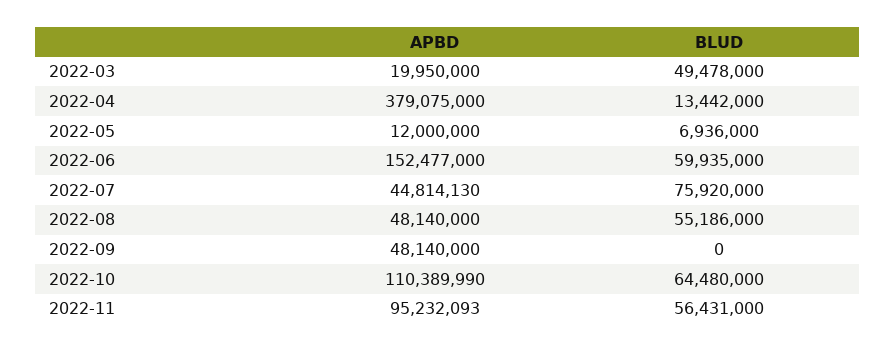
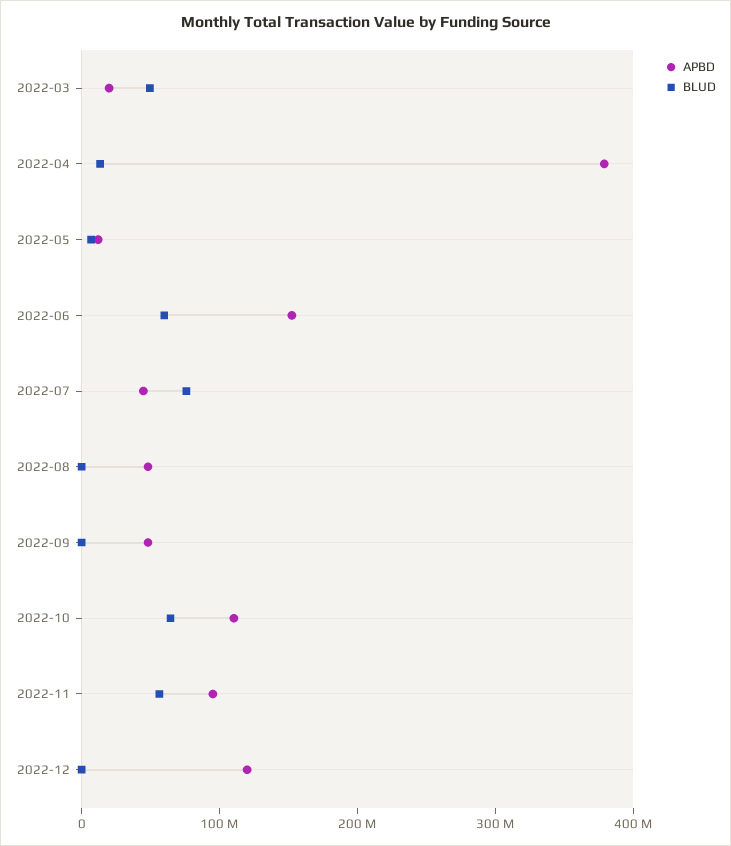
BLUD, 2022-08: 55186000 -> 0
APBD, 2022-12: none -> 120000000
BLUD, 2022-12: none -> 0

